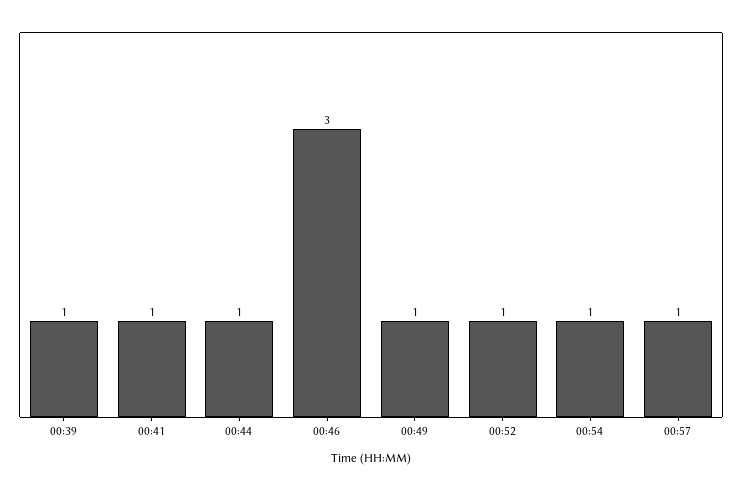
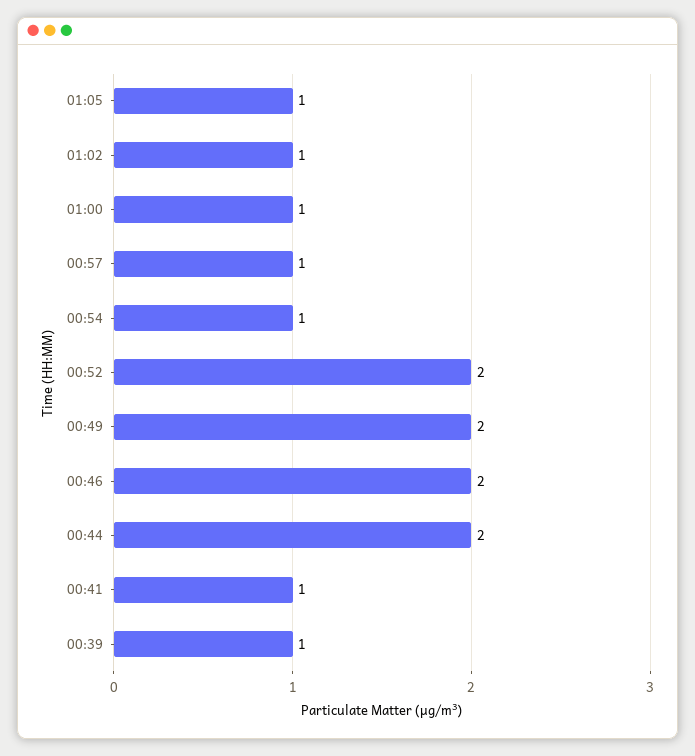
00:44: 1 -> 2
00:46: 3 -> 2
00:49: 1 -> 2
00:52: 1 -> 2
01:05: none -> 1
01:02: none -> 1
01:00: none -> 1

